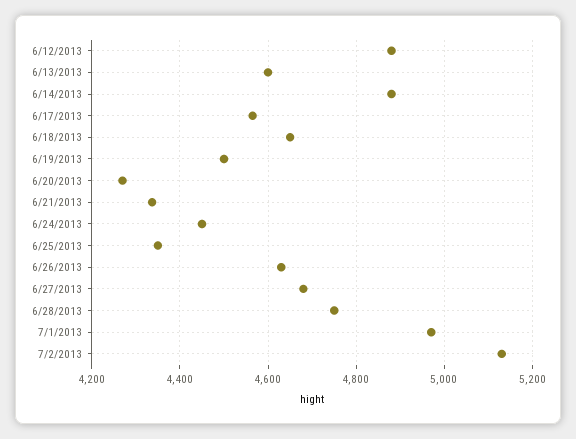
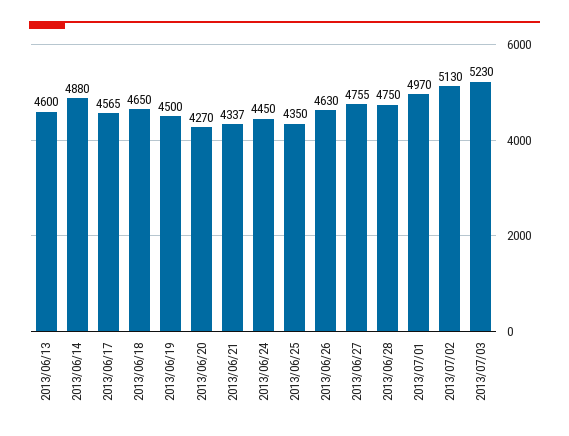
6/12/2013: 4880 -> none
6/27/2013: 4680 -> 4755
2013/07/03: none -> 5230

